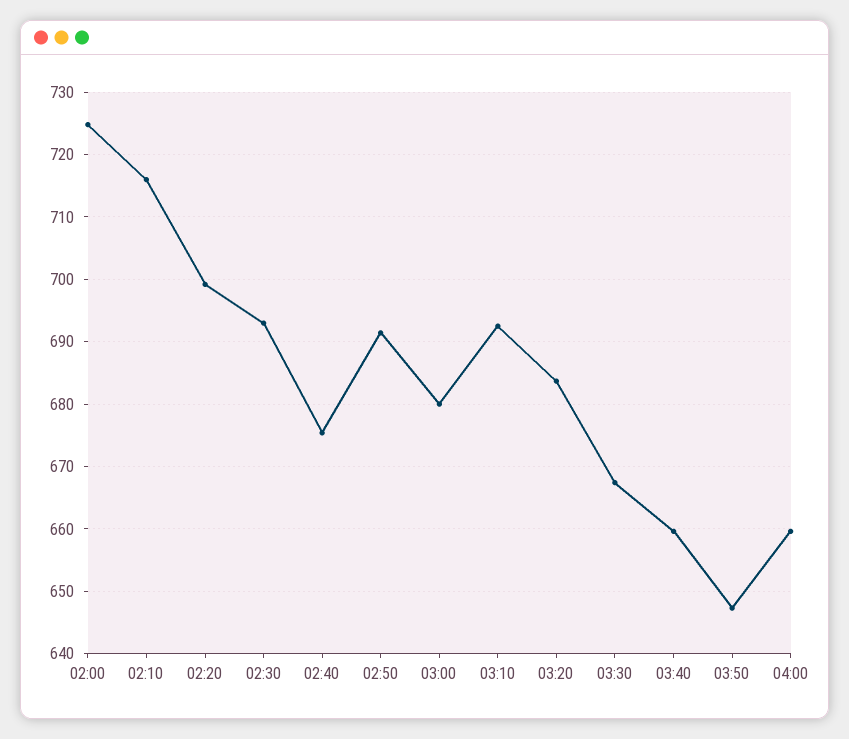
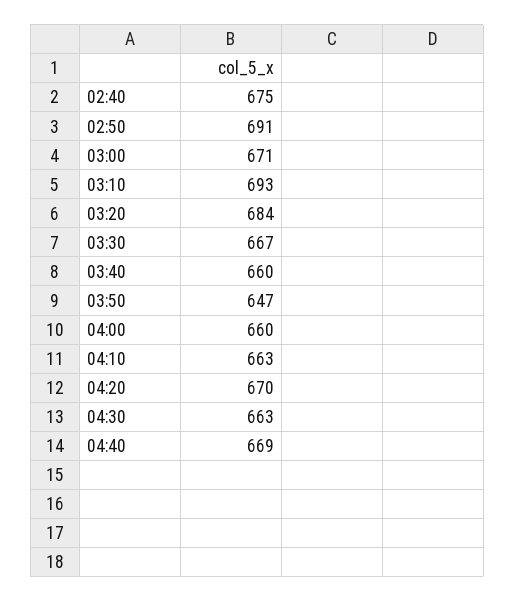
02:00: 725 -> none
02:10: 716 -> none
02:20: 699 -> none
02:30: 693 -> none
03:00: 680 -> 671
04:10: none -> 663
04:20: none -> 670
04:30: none -> 663
04:40: none -> 669

